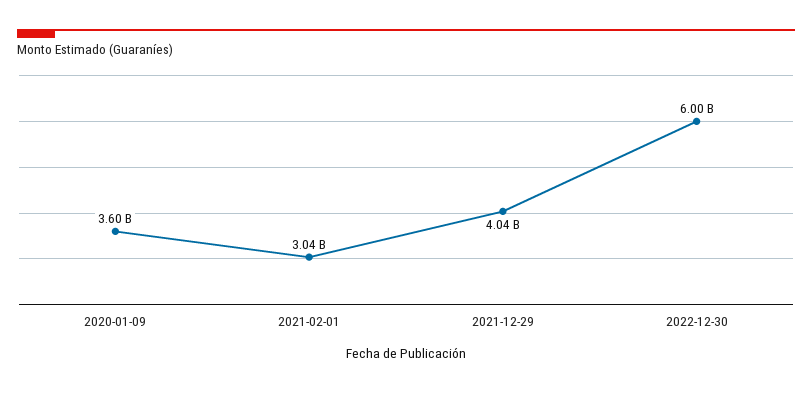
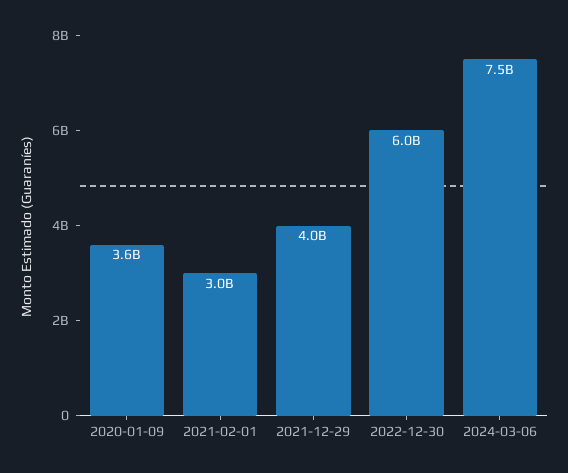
2024-03-06: none -> 7500000000

